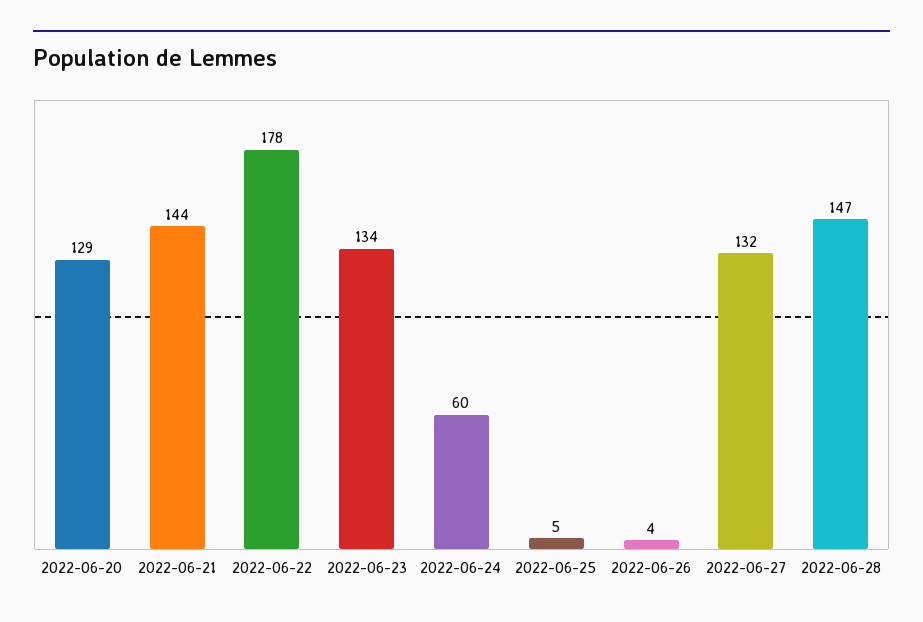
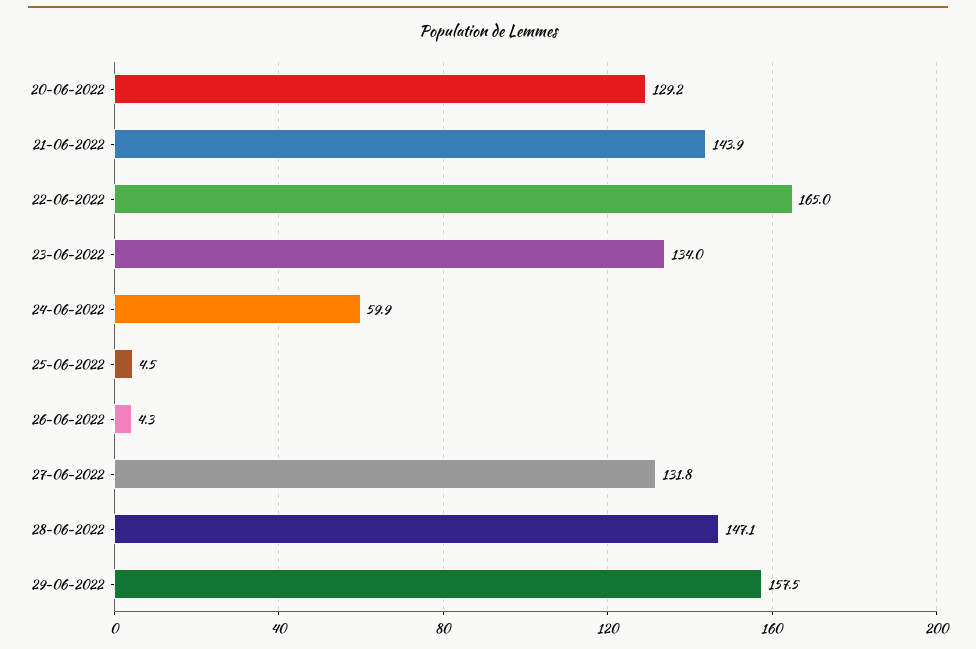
2022-06-22: 178 -> 165
29-06-2022: none -> 157.5

